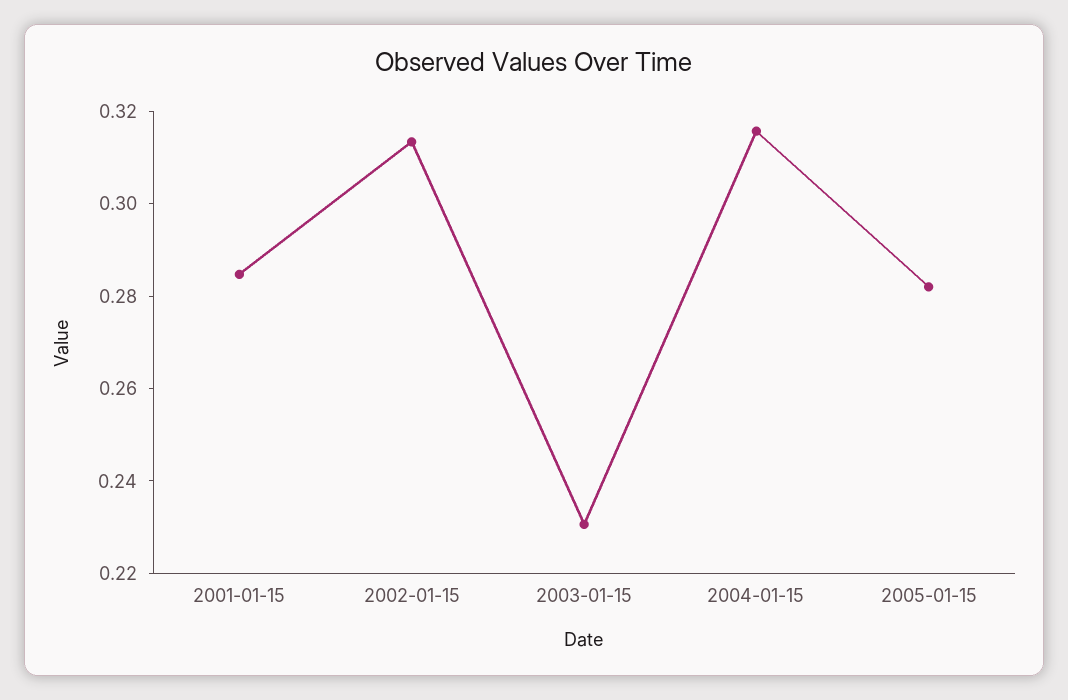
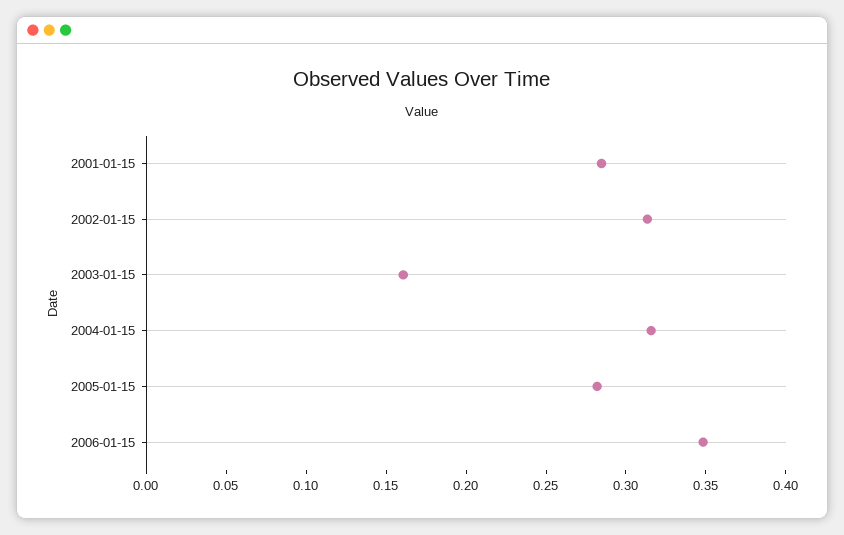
2003-01-15: 0.23 -> 0.16
2006-01-15: none -> 0.35

